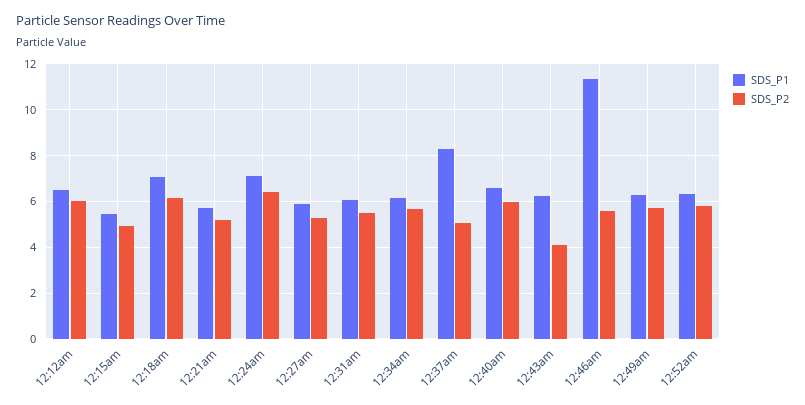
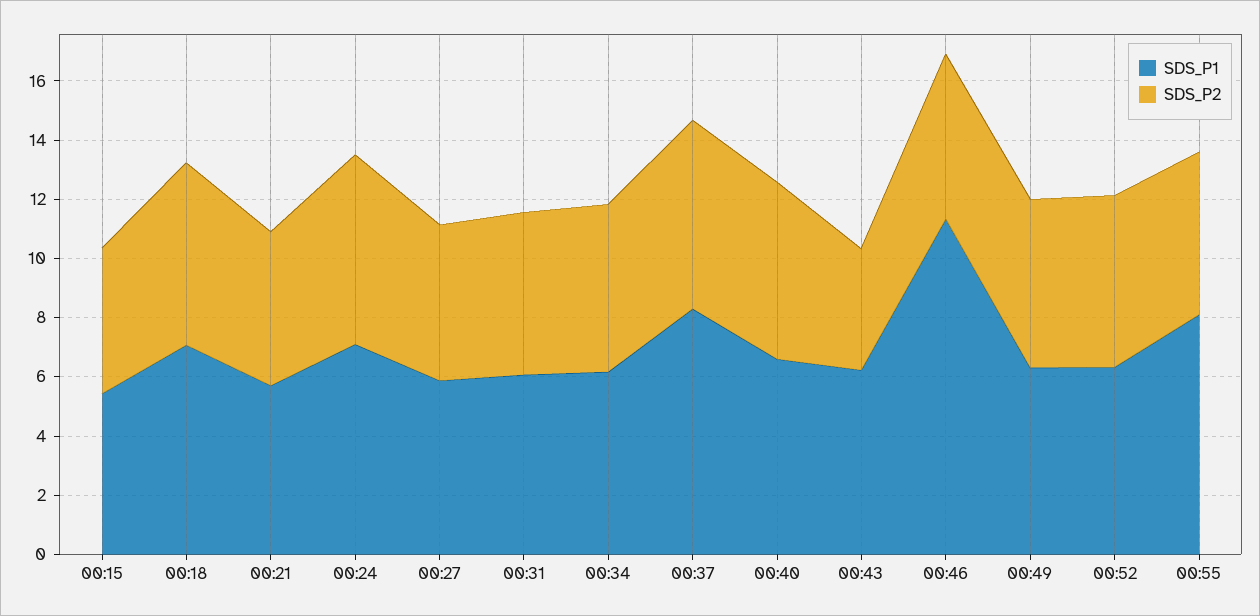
SDS_P1, 12:12am: 6.5 -> none
SDS_P2, 12:12am: 6 -> none
SDS_P2, 12:37am: 5 -> 6.5
SDS_P1, 00:55: none -> 8
SDS_P2, 00:55: none -> 5.5

